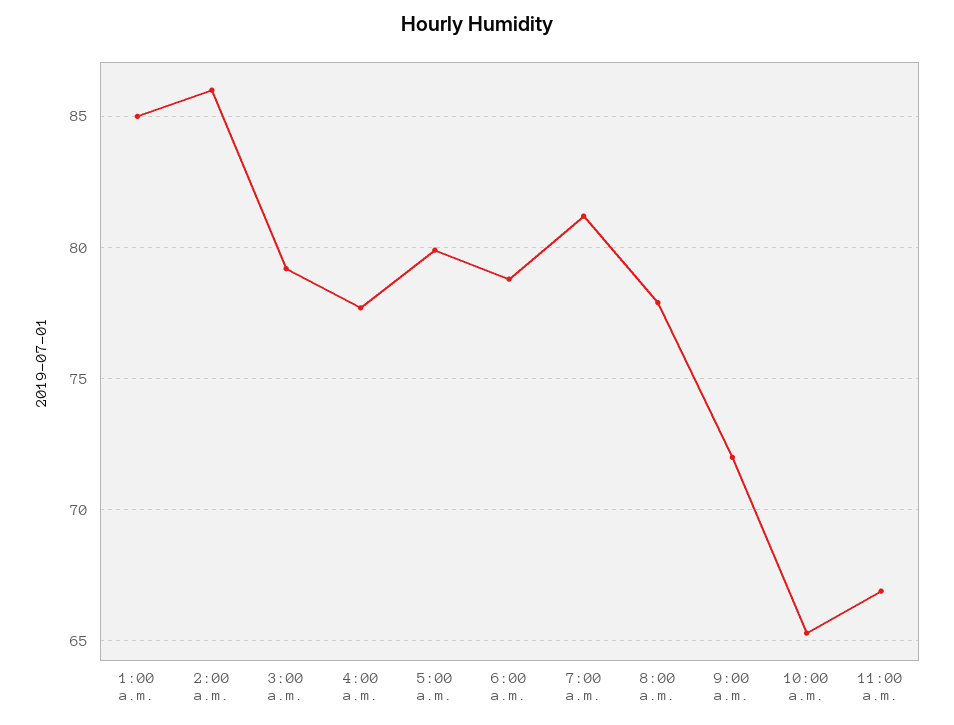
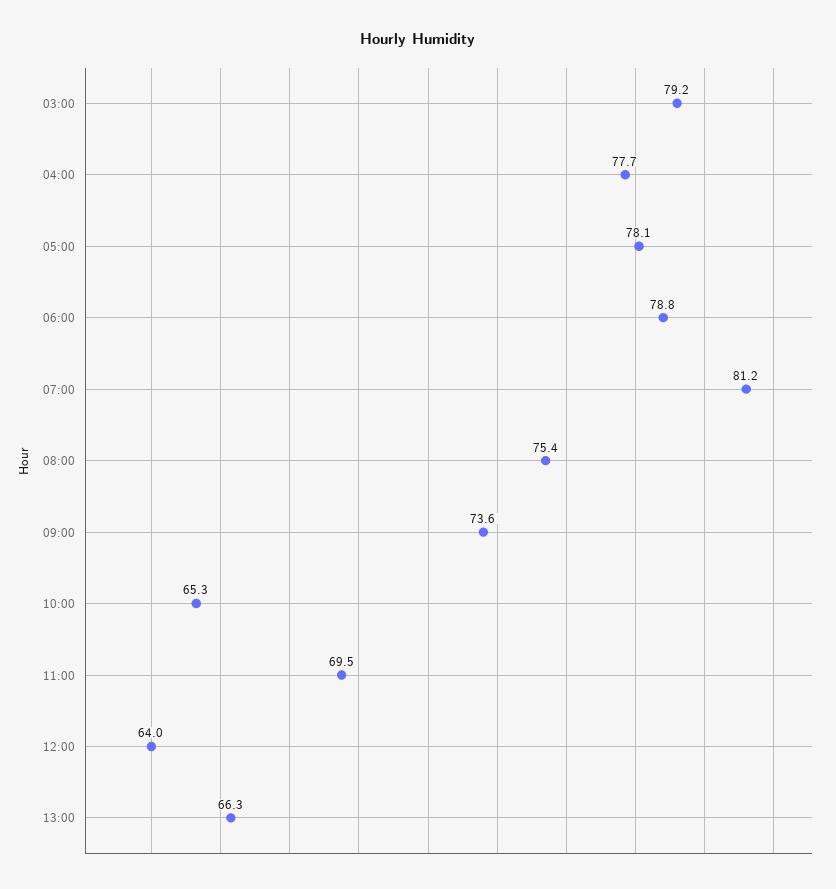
1:00 a.m.: 85 -> none
2:00 a.m.: 86 -> none
5:00 a.m.: 80 -> 78.1
8:00 a.m.: 78 -> 75.4
9:00 a.m.: 72 -> 73.6
11:00 a.m.: 67 -> 69.5
12:00: none -> 64
13:00: none -> 66.3

